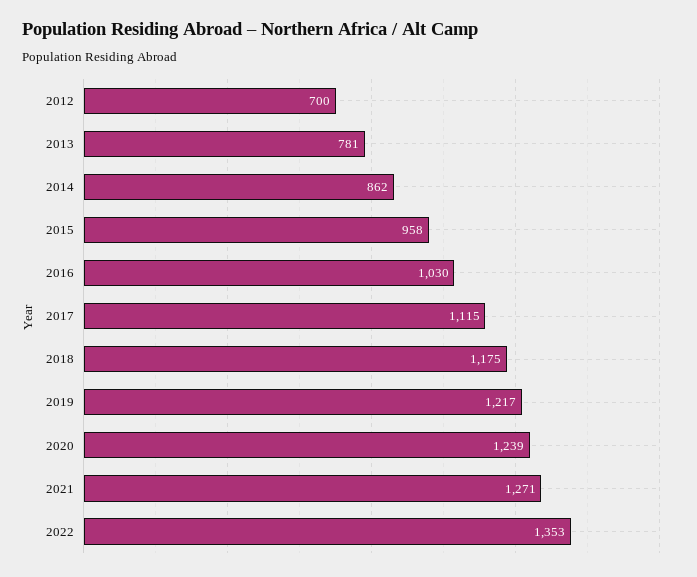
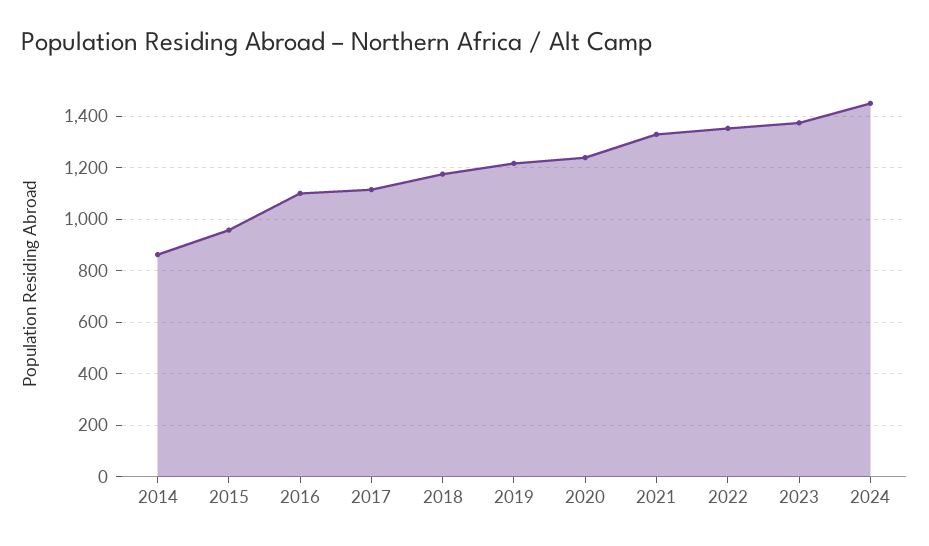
2012: 700 -> none
2013: 781 -> none
2016: 1030 -> 1100
2021: 1271 -> 1325
2023: none -> 1375
2024: none -> 1450

